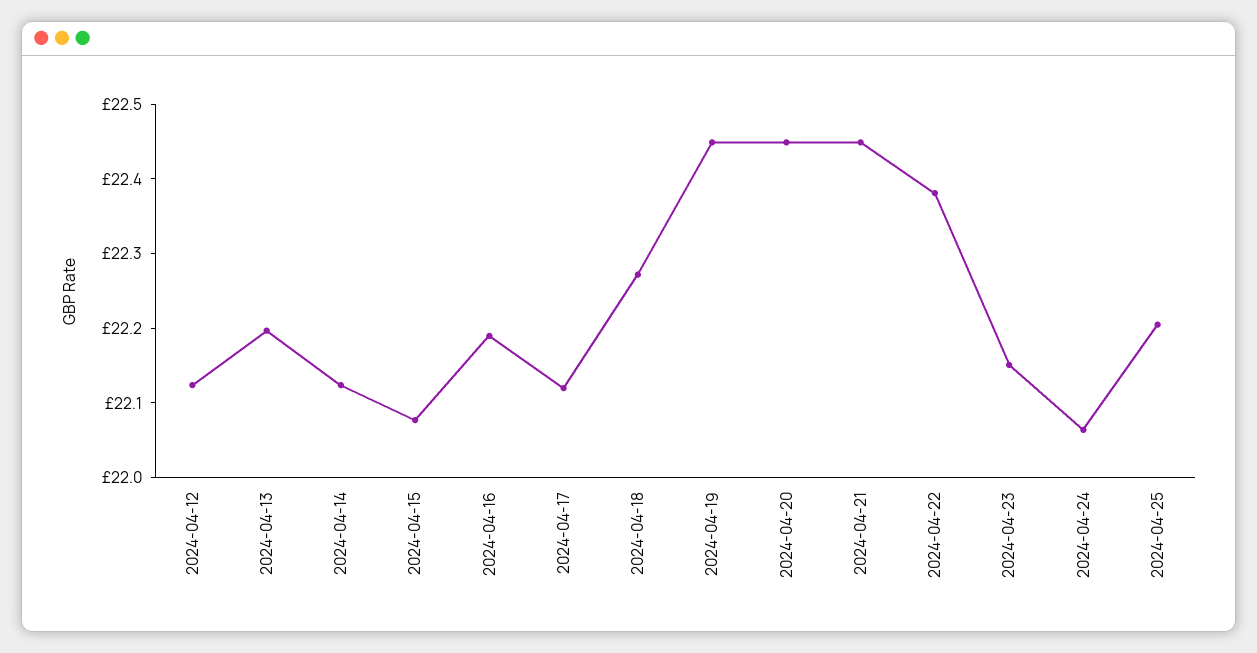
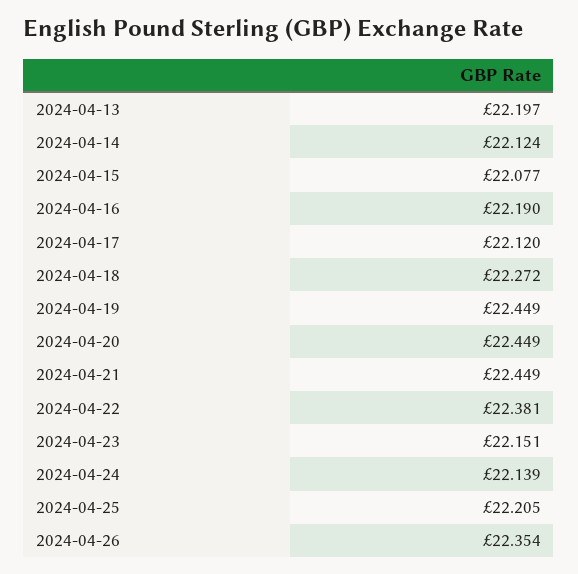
2024-04-12: 22.12 -> none
2024-04-24: 22.06 -> 22.139
2024-04-26: none -> 22.354

